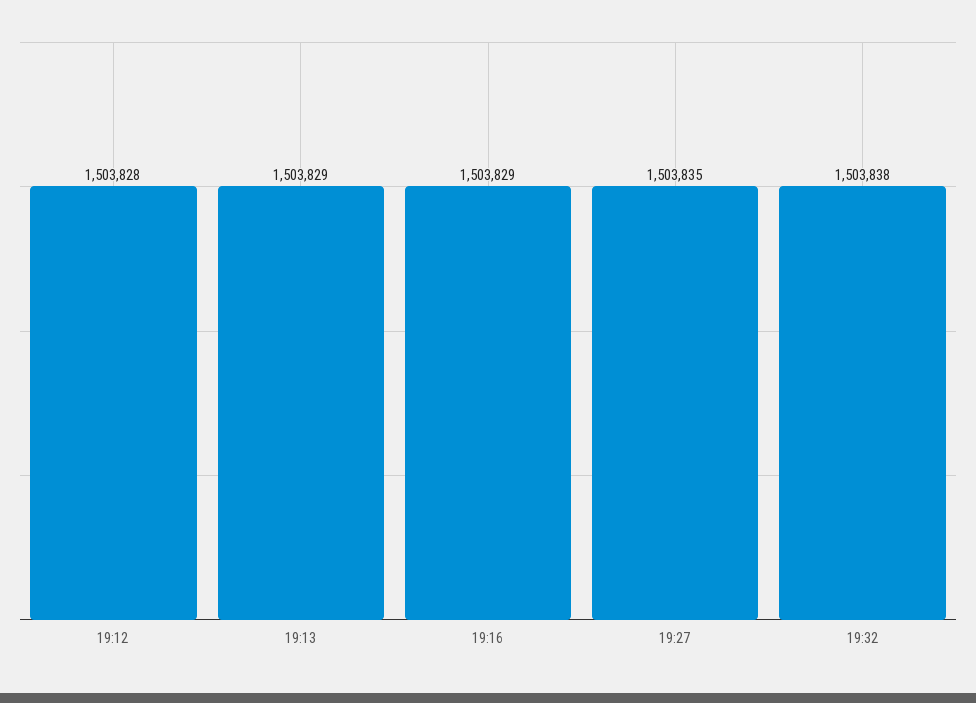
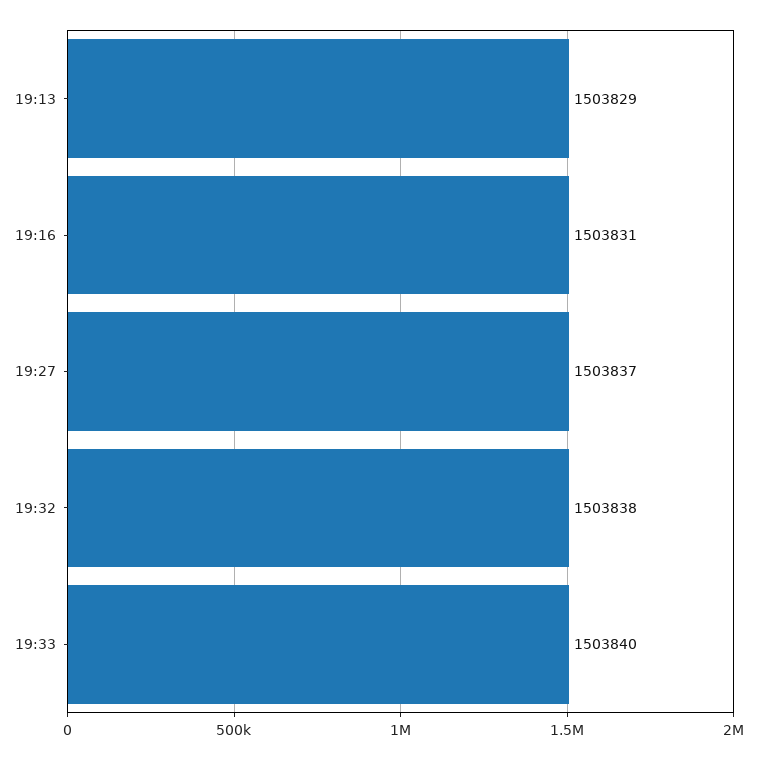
19:12: 1503828 -> none
19:16: 1503829 -> 1503831
19:27: 1503835 -> 1503837
19:33: none -> 1503840

